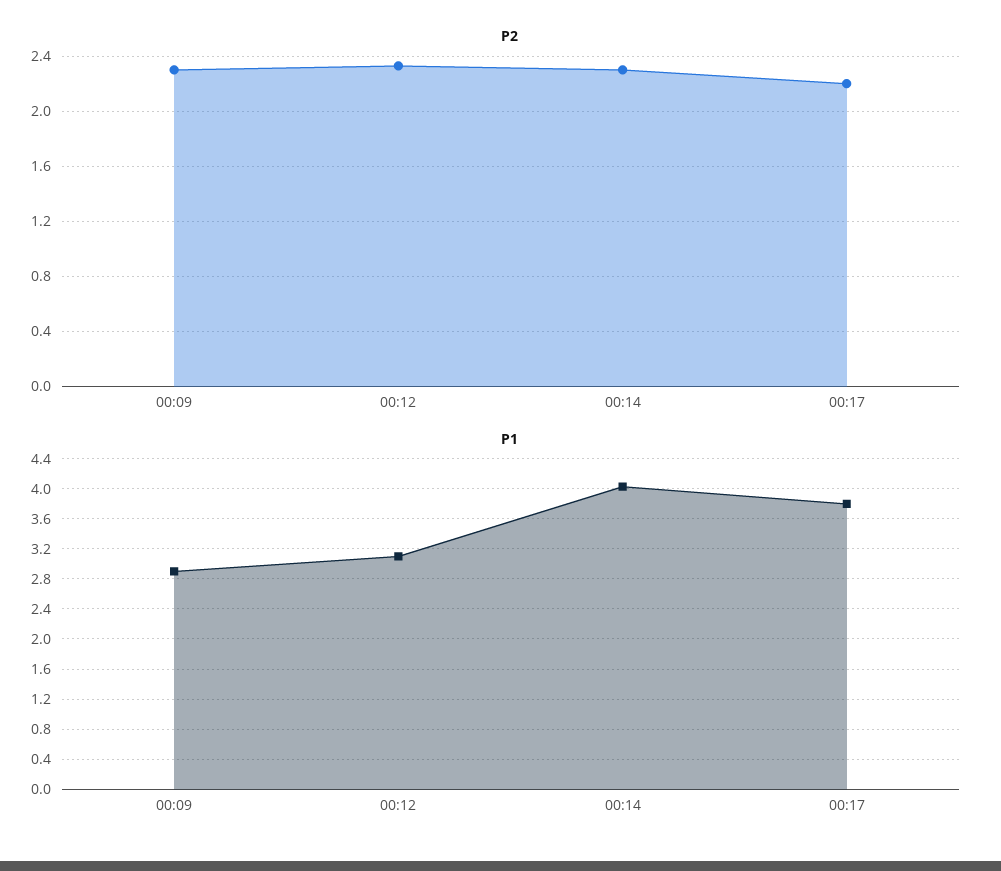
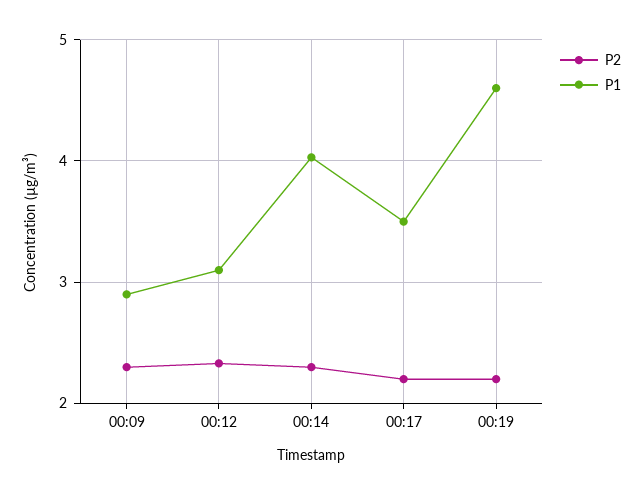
P1, 00:17: 3.8 -> 3.5
P2, 00:19: none -> 2.2
P1, 00:19: none -> 4.6

